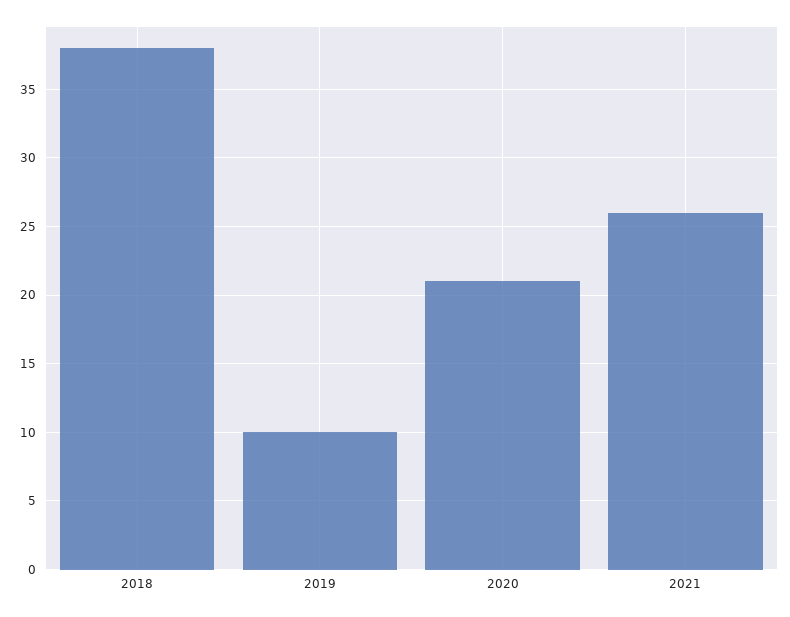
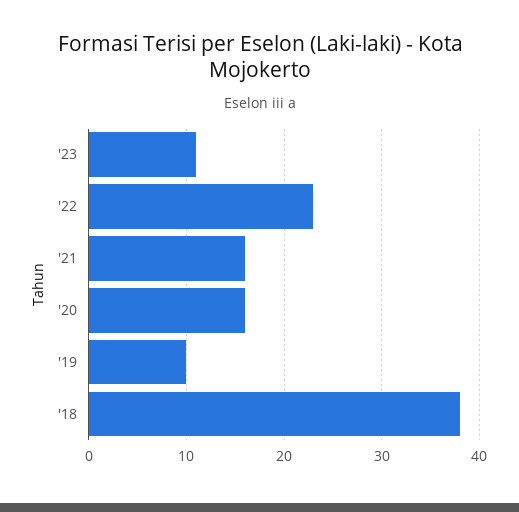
2020: 21 -> 16
2021: 26 -> 16
'23: none -> 11
'22: none -> 23

